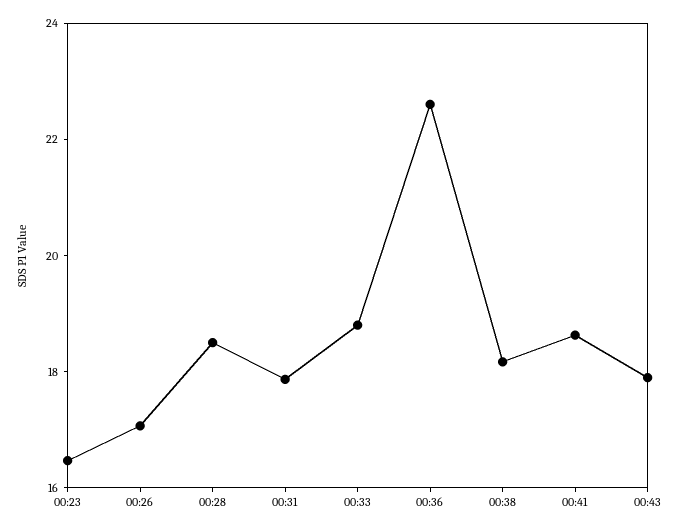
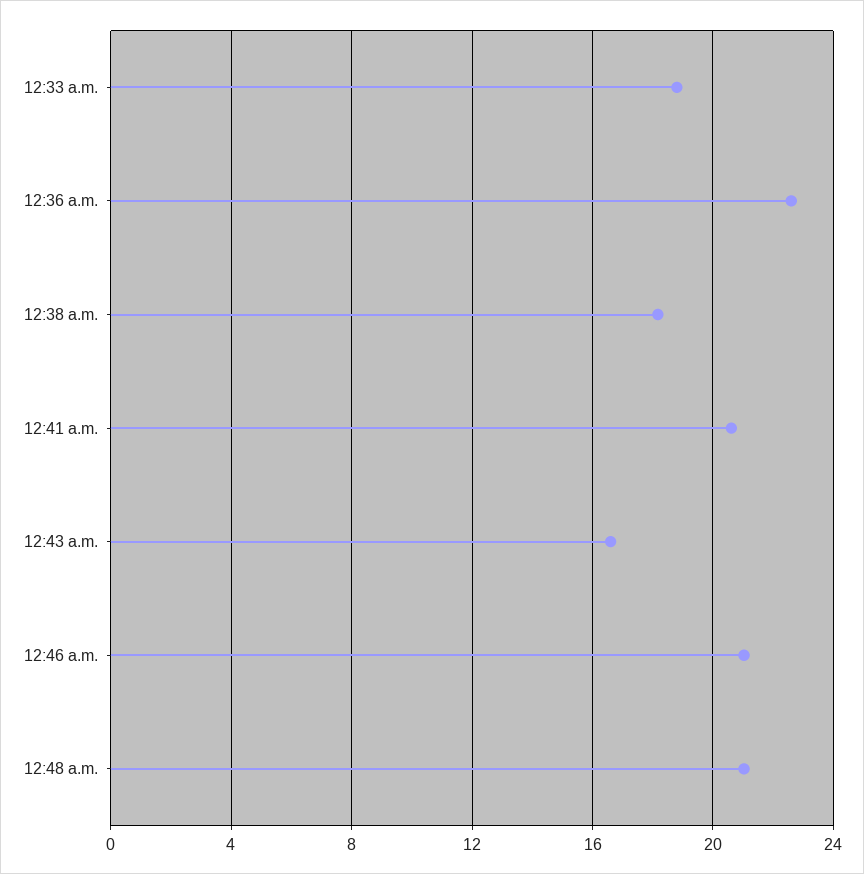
00:23: 16.5 -> none
00:26: 17 -> none
00:28: 18.5 -> none
00:31: 18 -> none
00:41: 18.5 -> 20.5
00:43: 18 -> 16.5
12:46 a.m.: none -> 21
12:48 a.m.: none -> 21

